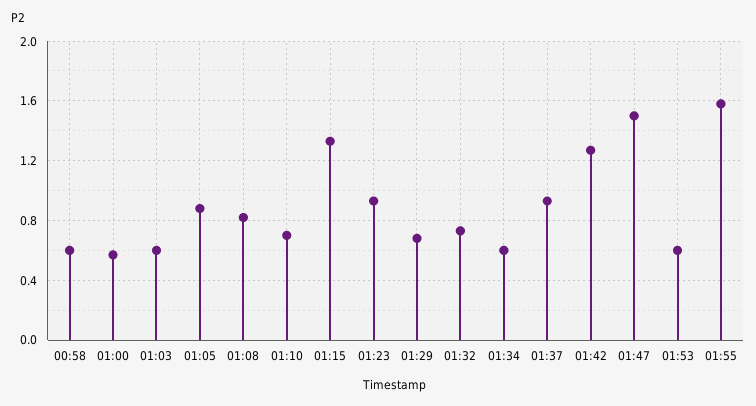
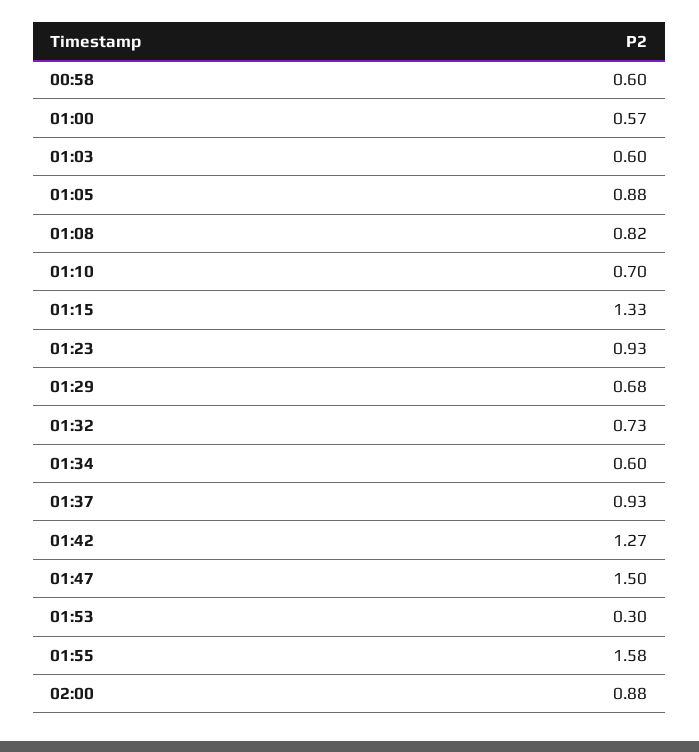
01:53: 0.6 -> 0.3
02:00: none -> 0.88

